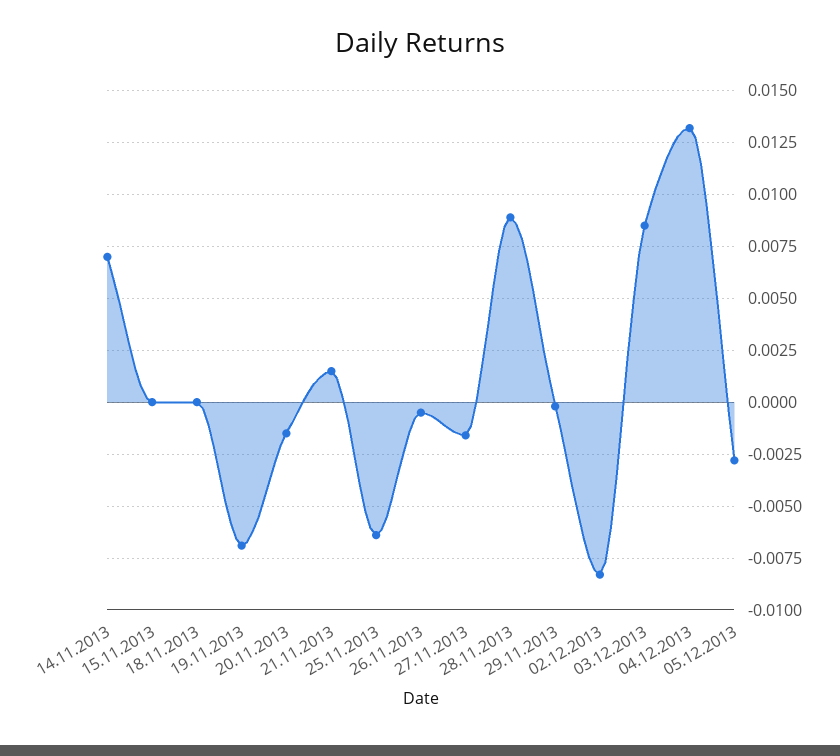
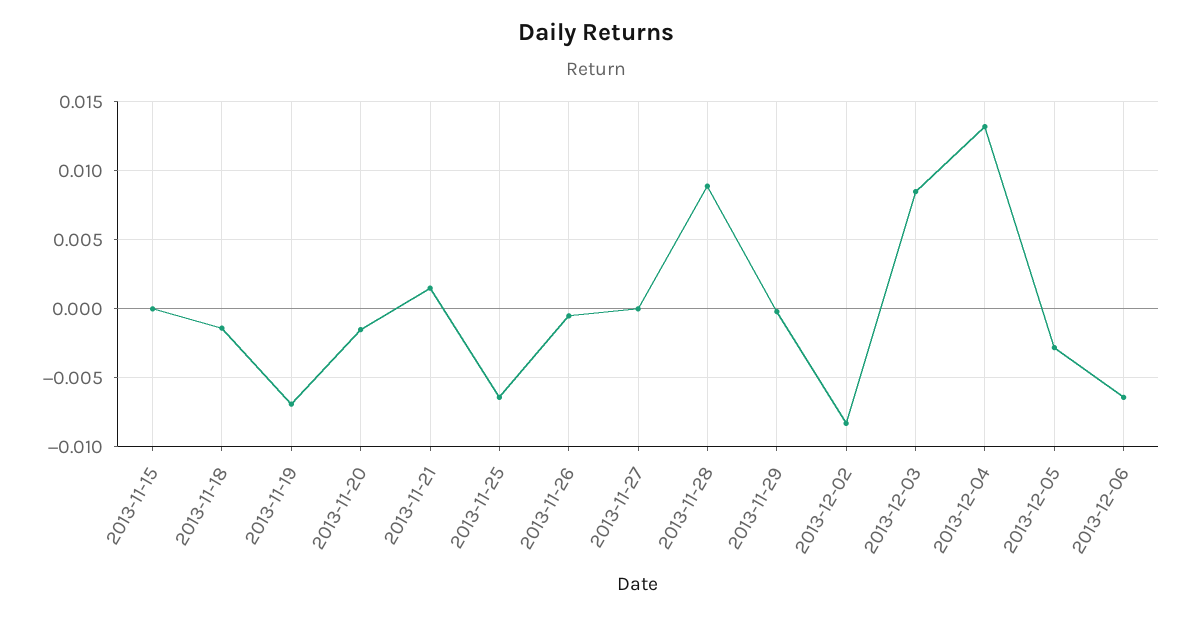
14.11.2013: 0.007 -> none
18.11.2013: 0 -> -0.0015
27.11.2013: -0.0015 -> 0
2013-12-06: none -> -0.0065

